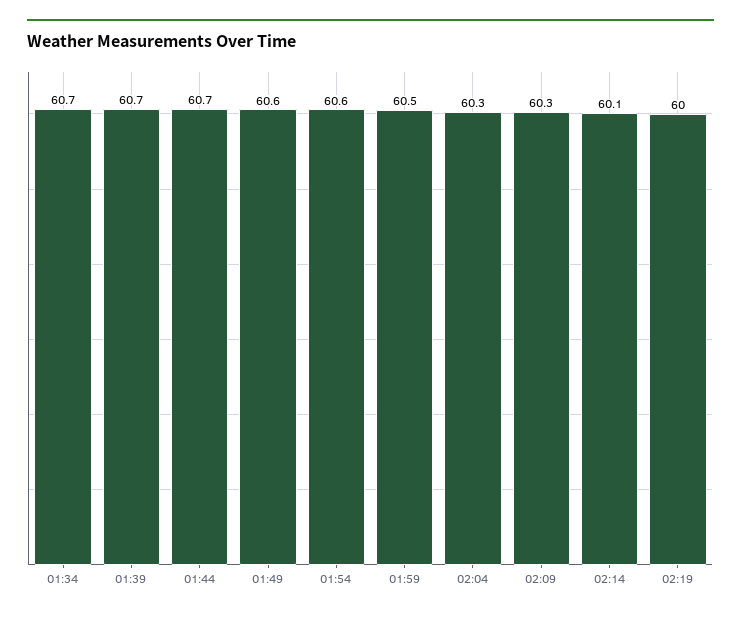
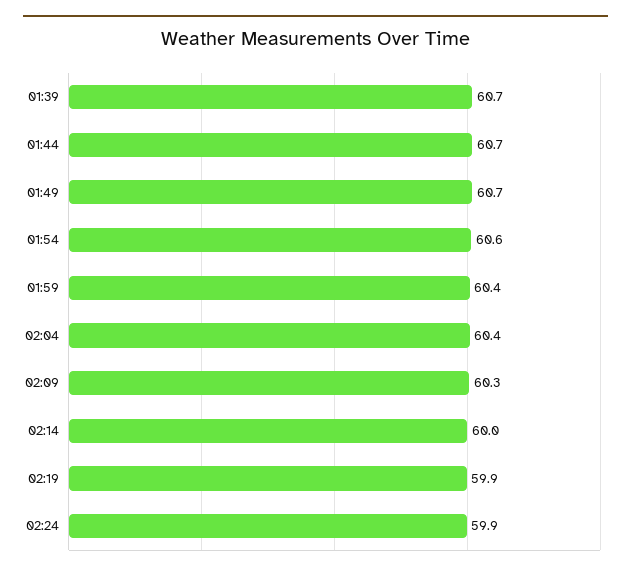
01:34: 60.7 -> none
01:49: 60.6 -> 60.7
01:59: 60.5 -> 60.4
02:04: 60.3 -> 60.4
02:14: 60.1 -> 60
02:19: 60 -> 59.9
02:24: none -> 59.9

